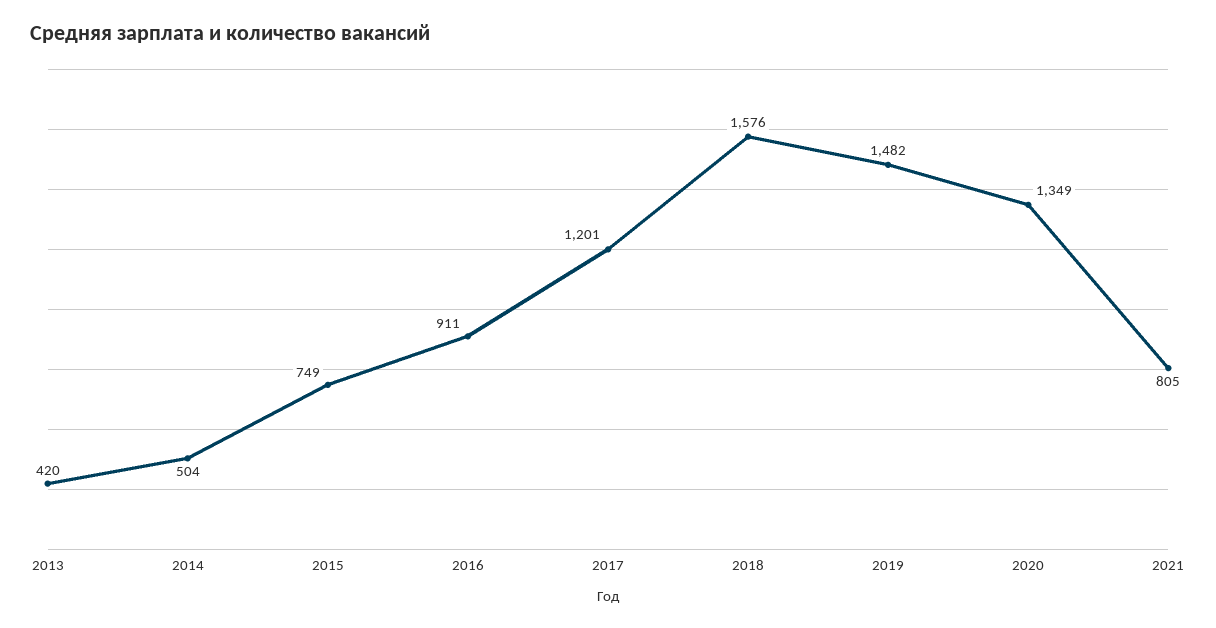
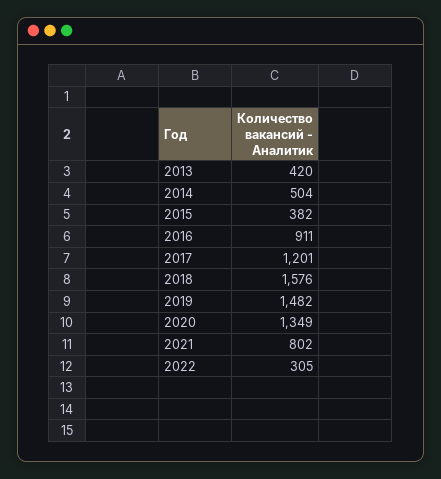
2015: 749 -> 382
2021: 805 -> 802
2022: none -> 305

